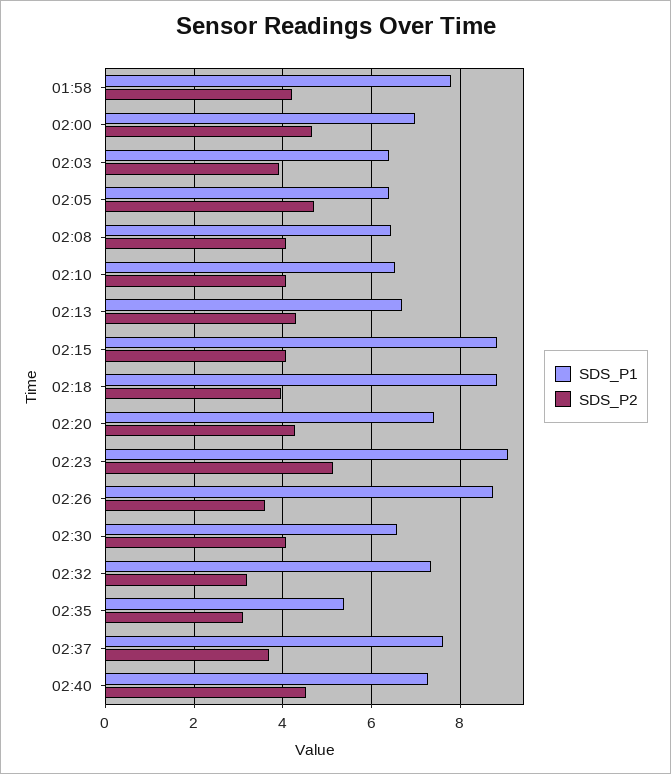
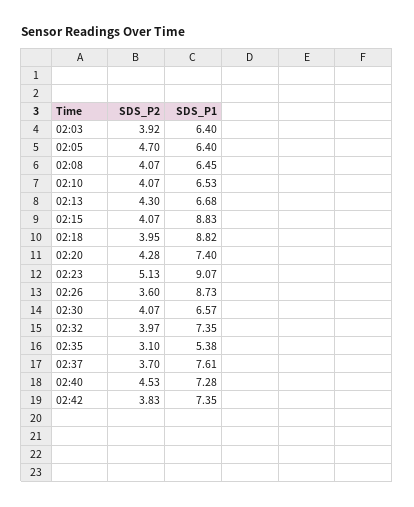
SDS_P1, 01:58: 7.8 -> none
SDS_P2, 01:58: 4.2 -> none
SDS_P1, 02:00: 7 -> none
SDS_P2, 02:00: 4.6 -> none
SDS_P2, 02:32: 3.2 -> 3.97
SDS_P2, 02:42: none -> 3.83
SDS_P1, 02:42: none -> 7.35

